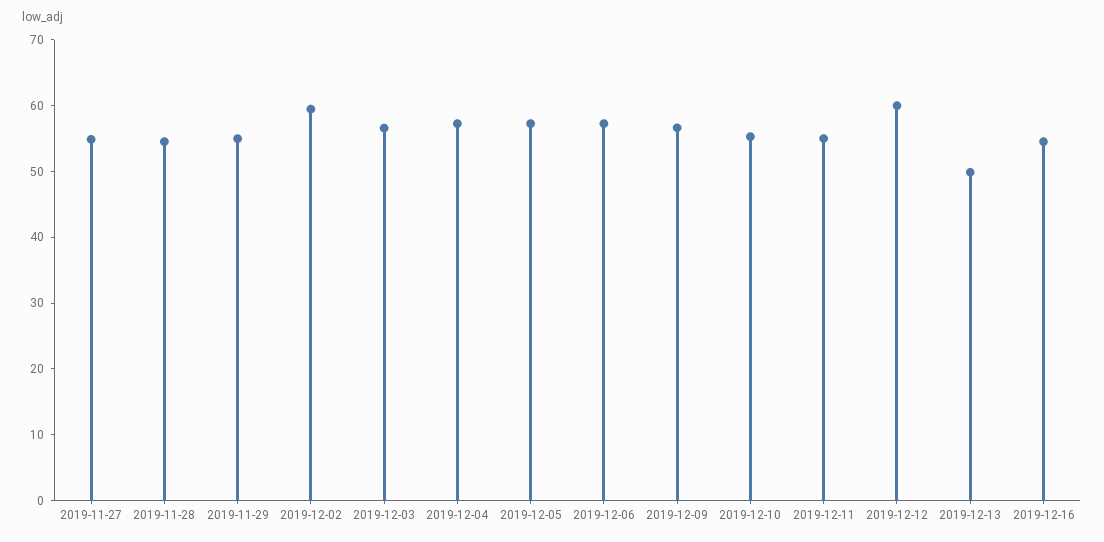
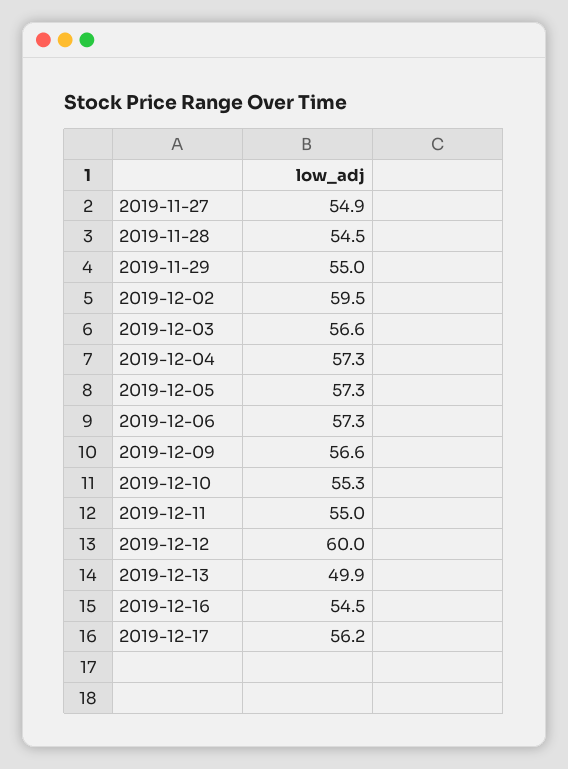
2019-12-17: none -> 56.2

